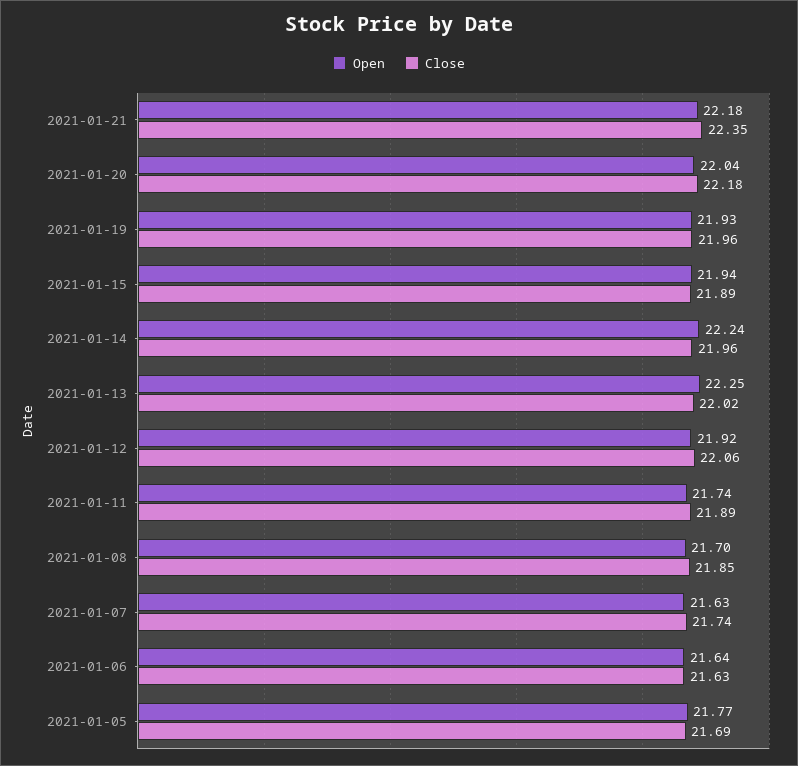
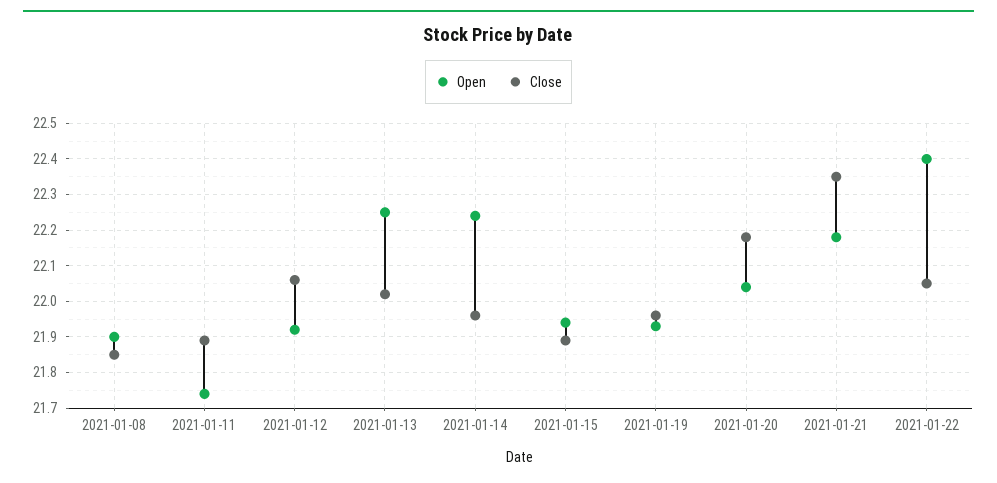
Open, 2021-01-08: 21.7 -> 21.9
Open, 2021-01-07: 21.63 -> none
Close, 2021-01-07: 21.74 -> none
Open, 2021-01-06: 21.64 -> none
Close, 2021-01-06: 21.63 -> none
Open, 2021-01-05: 21.77 -> none
Close, 2021-01-05: 21.69 -> none
Open, 2021-01-22: none -> 22.4
Close, 2021-01-22: none -> 22.05

